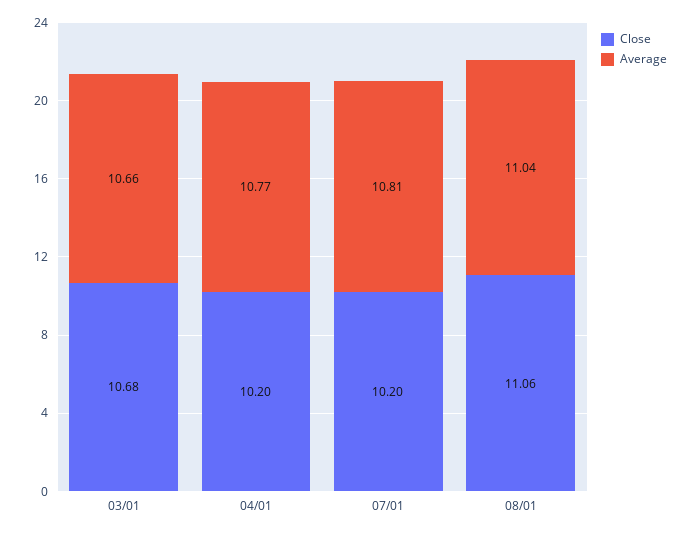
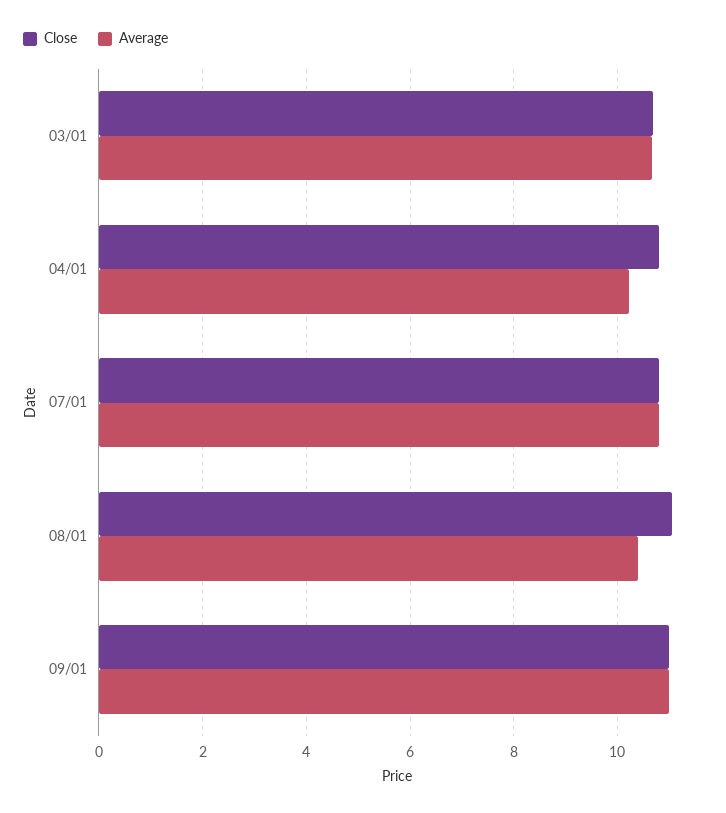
Close, 04/01: 10.2 -> 10.8
Average, 04/01: 10.77 -> 10.2
Close, 07/01: 10.2 -> 10.8
Average, 08/01: 11.04 -> 10.4
Close, 09/01: none -> 11
Average, 09/01: none -> 11

